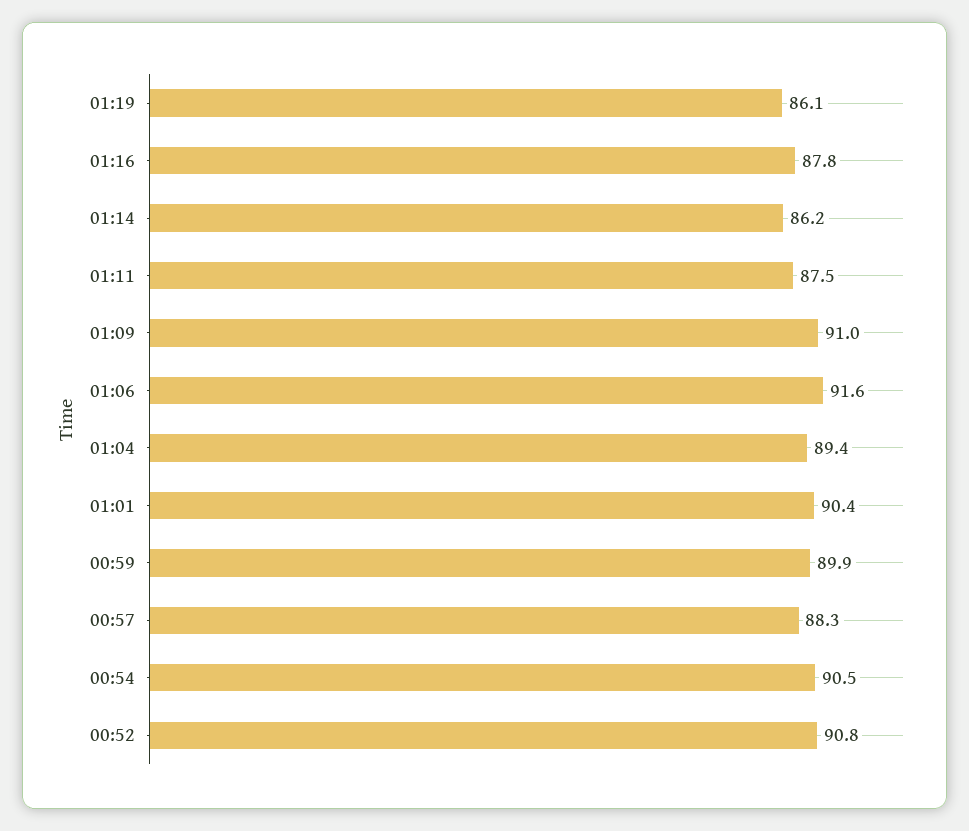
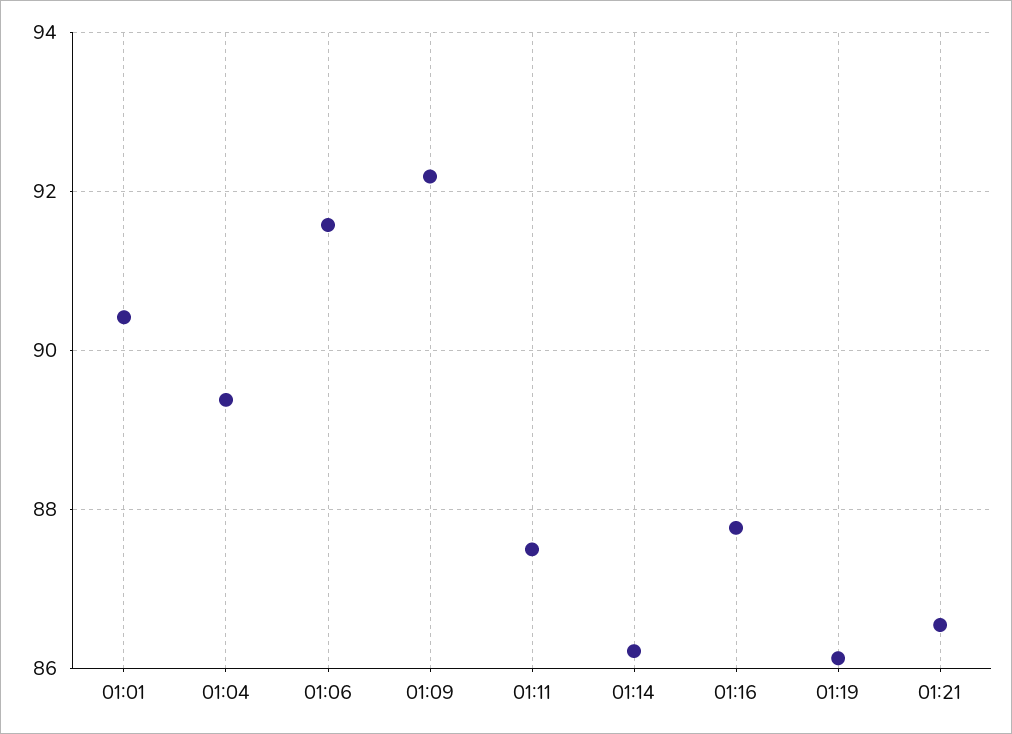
01:09: 91 -> 92.2
00:59: 89.9 -> none
00:57: 88.3 -> none
00:54: 90.5 -> none
00:52: 90.8 -> none
01:21: none -> 86.6

